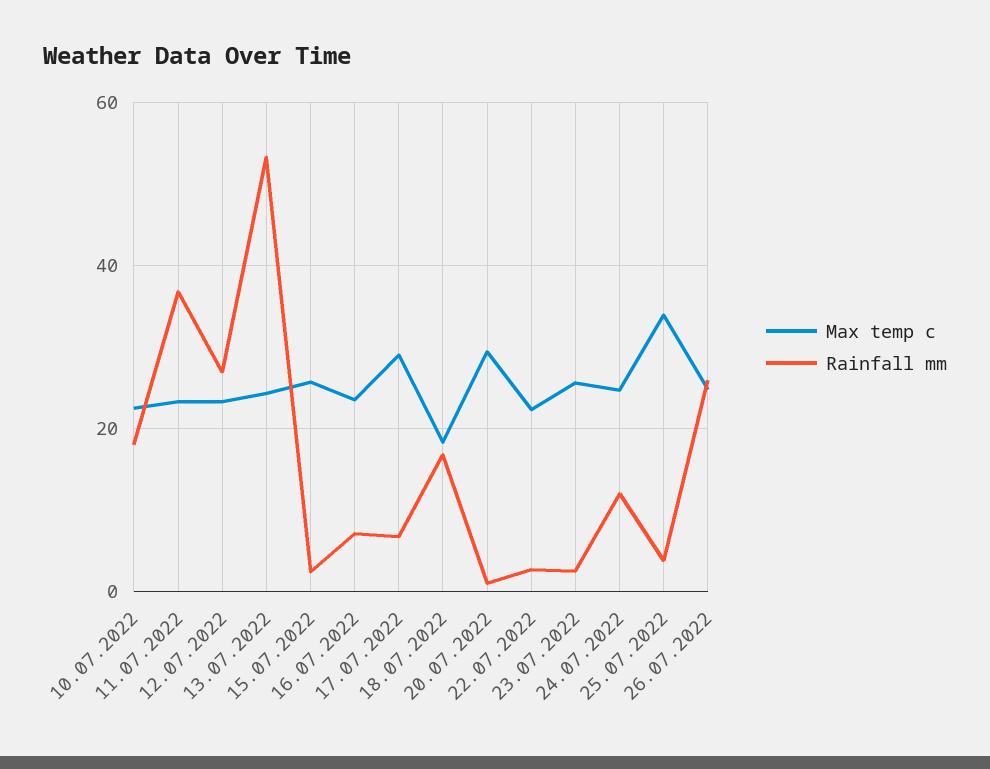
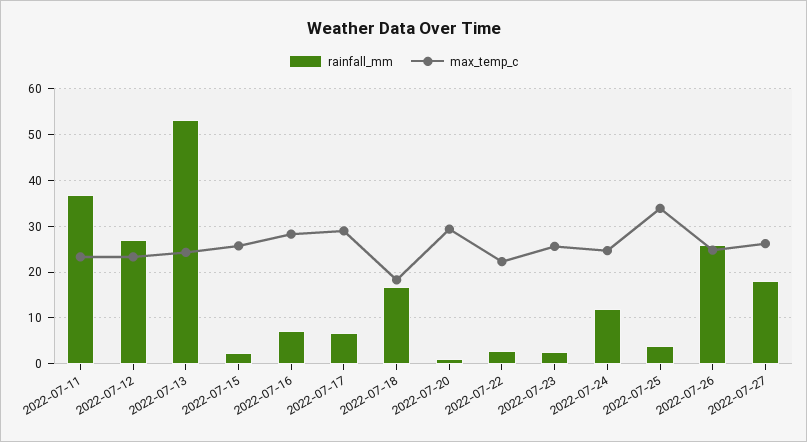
Max temp c, 10.07.2022: 22 -> none
Rainfall mm, 10.07.2022: 18 -> none
Max temp c, 16.07.2022: 24 -> 28
Rainfall mm, 2022-07-27: none -> 18
Max temp c, 2022-07-27: none -> 26

